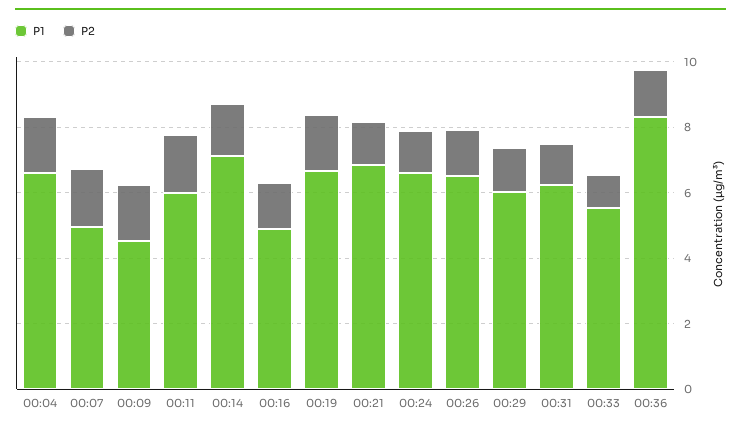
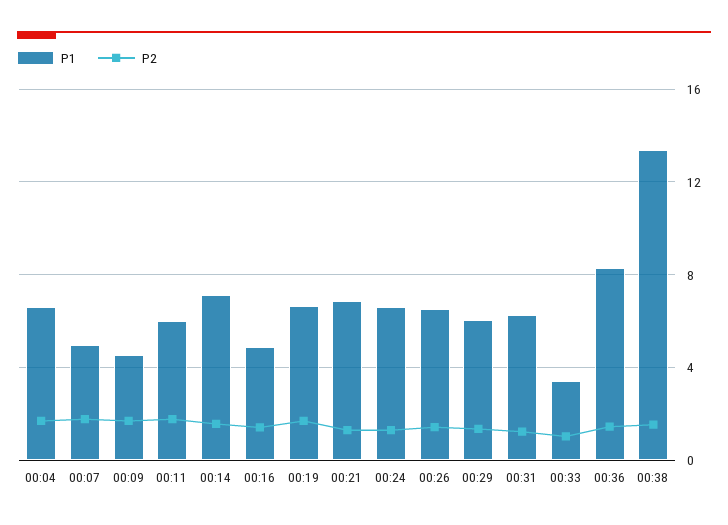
P1, 00:33: 5.5 -> 3.5
P1, 00:38: none -> 13.5
P2, 00:38: none -> 1.5

